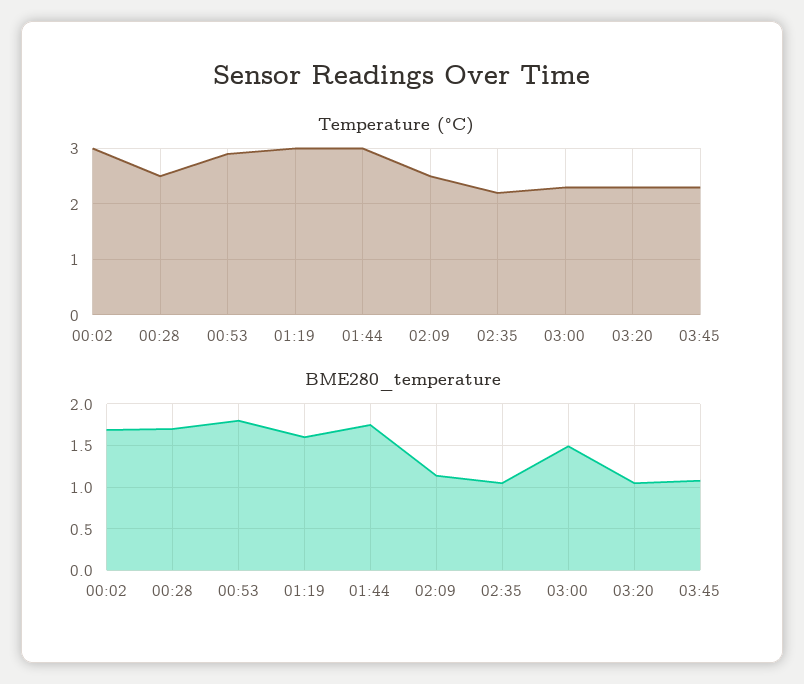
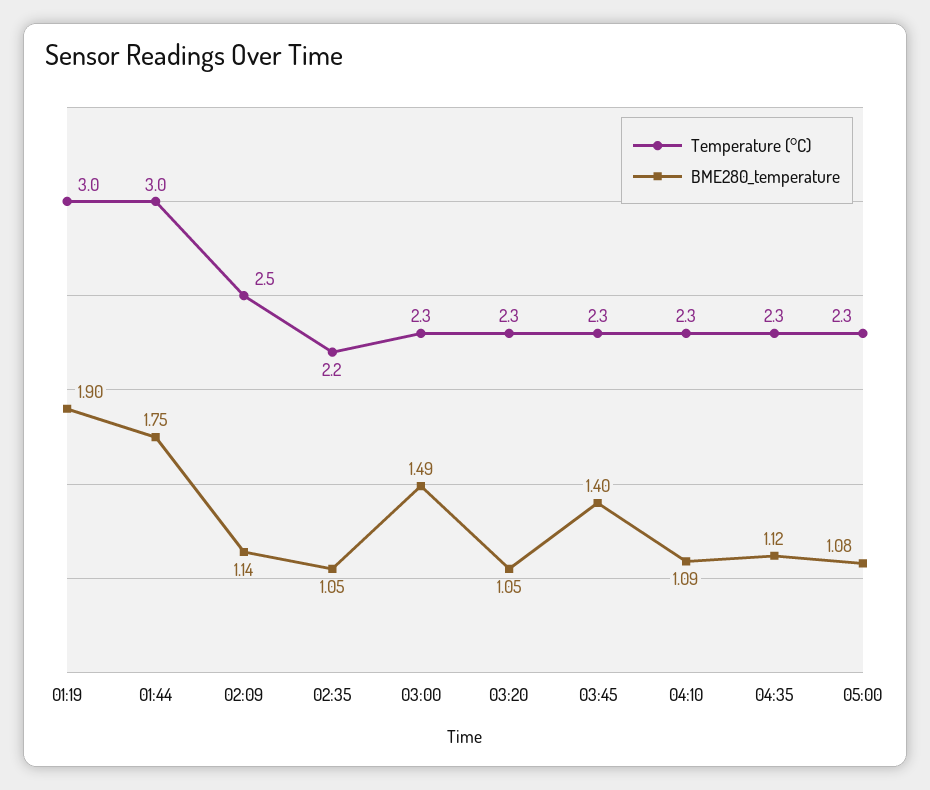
Temperature (°C), 00:02: 3 -> none
Temperature (°C), 00:28: 2.5 -> none
Temperature (°C), 00:53: 3 -> none
BME280_temperature, 00:02: 1.7 -> none
BME280_temperature, 00:28: 1.7 -> none
BME280_temperature, 00:53: 1.8 -> none
BME280_temperature, 01:19: 1.6 -> 1.9
BME280_temperature, 03:45: 1.1 -> 1.4
Temperature (°C), 04:10: none -> 2.3
BME280_temperature, 04:10: none -> 1.09
Temperature (°C), 04:35: none -> 2.3
BME280_temperature, 04:35: none -> 1.12
Temperature (°C), 05:00: none -> 2.3
BME280_temperature, 05:00: none -> 1.08

